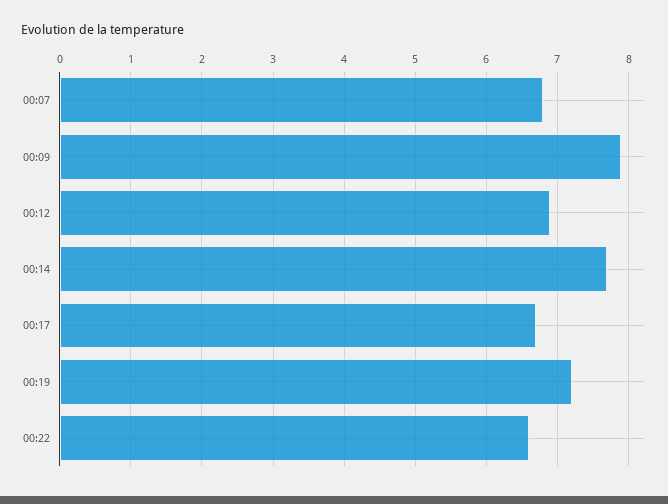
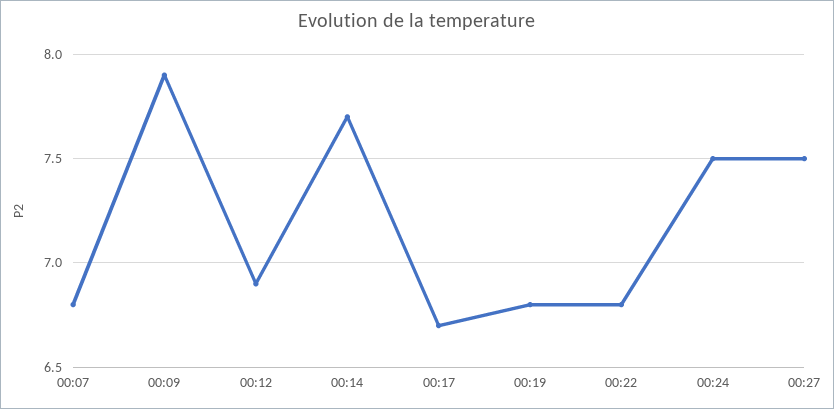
00:19: 7.2 -> 6.8
00:22: 6.6 -> 6.8
00:24: none -> 7.5
00:27: none -> 7.5

